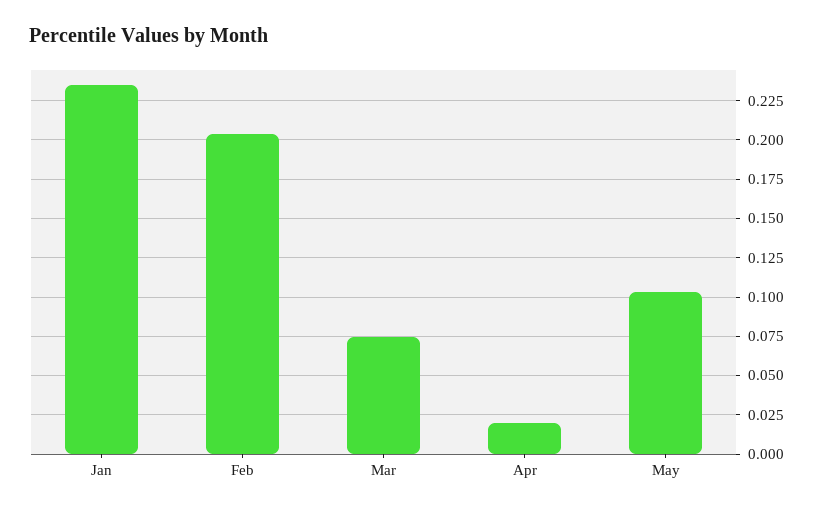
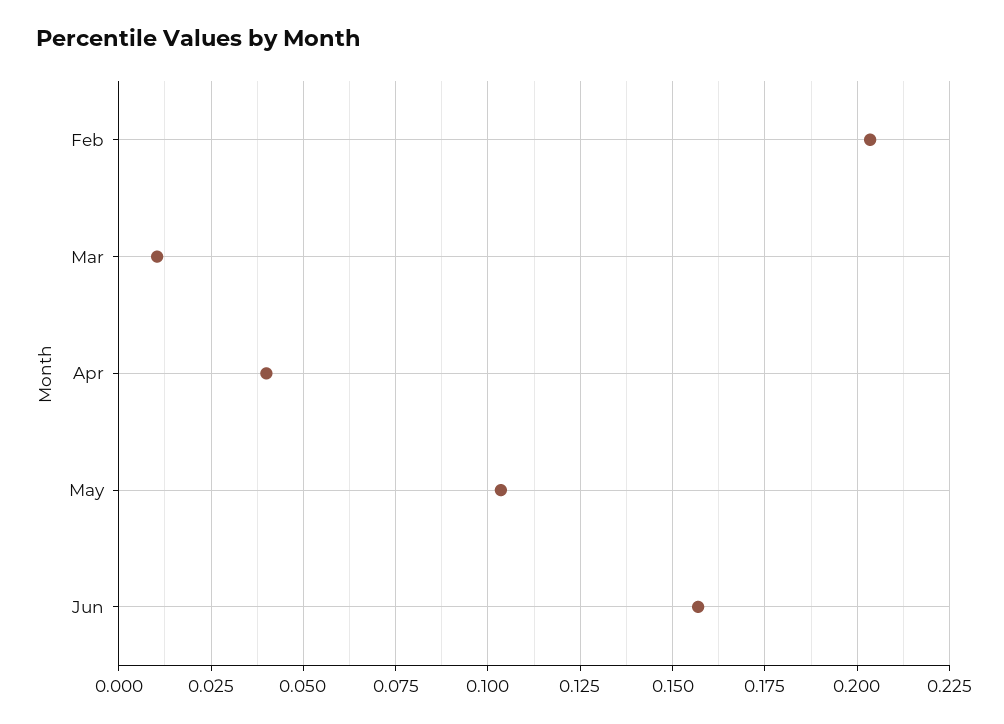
Jan: 0.235 -> none
Mar: 0.075 -> 0.01
Apr: 0.02 -> 0.04
Jun: none -> 0.1575

